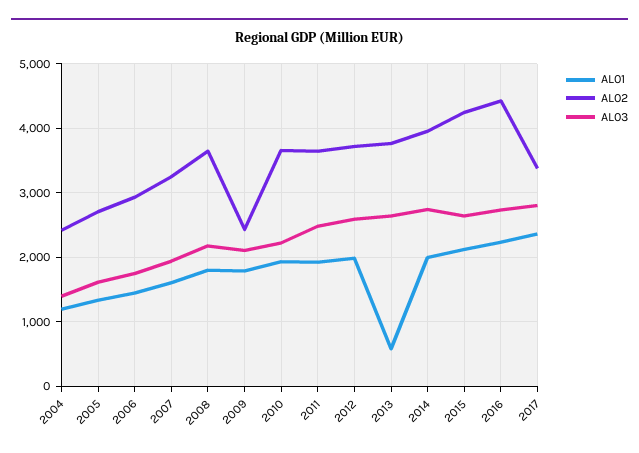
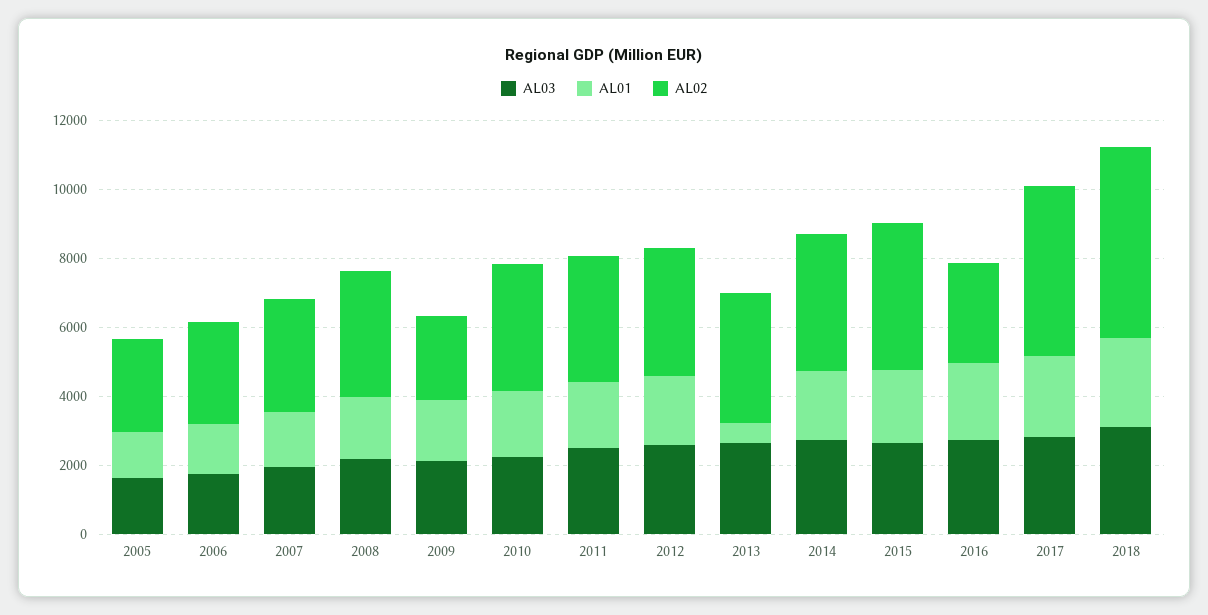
AL01, 2004: 1200 -> none
AL02, 2004: 2400 -> none
AL03, 2004: 1400 -> none
AL02, 2016: 4400 -> 3000
AL02, 2017: 3400 -> 5000
AL03, 2018: none -> 3000
AL01, 2018: none -> 2500
AL02, 2018: none -> 5500

